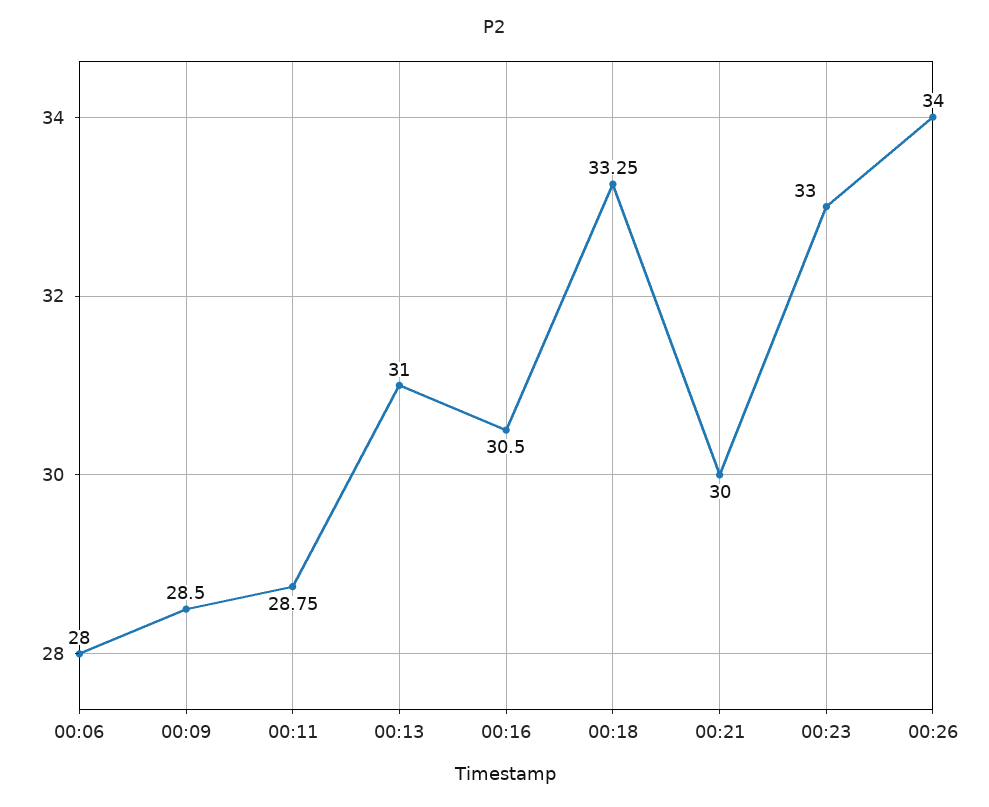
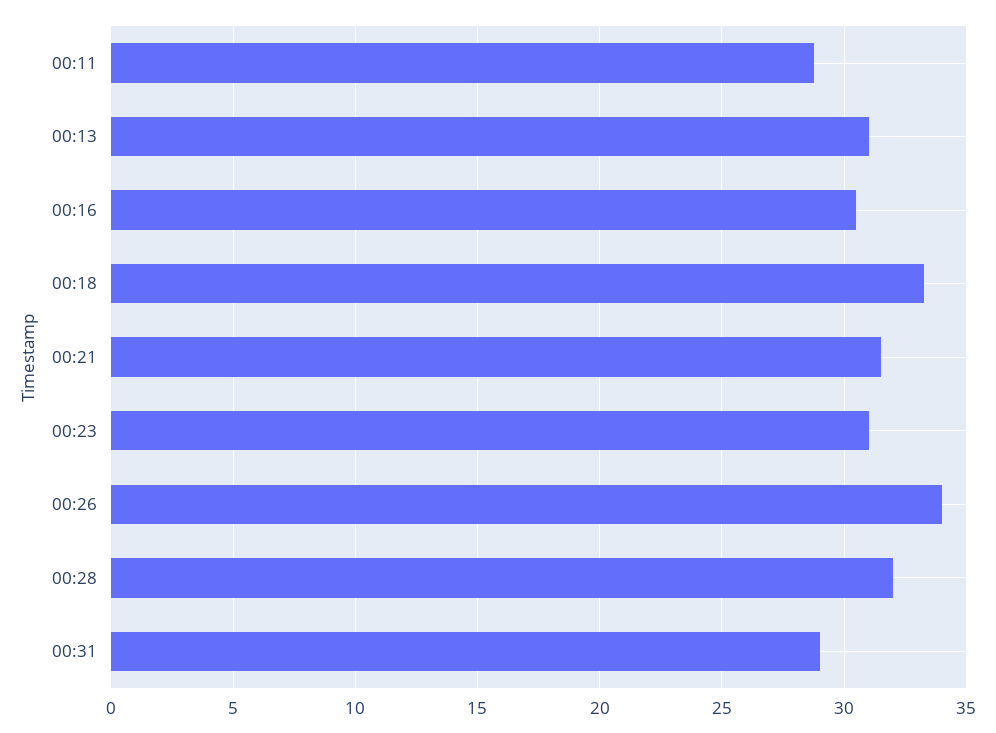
00:06: 28 -> none
00:09: 28.5 -> none
00:21: 30 -> 31.5
00:23: 33 -> 31
00:28: none -> 32
00:31: none -> 29

